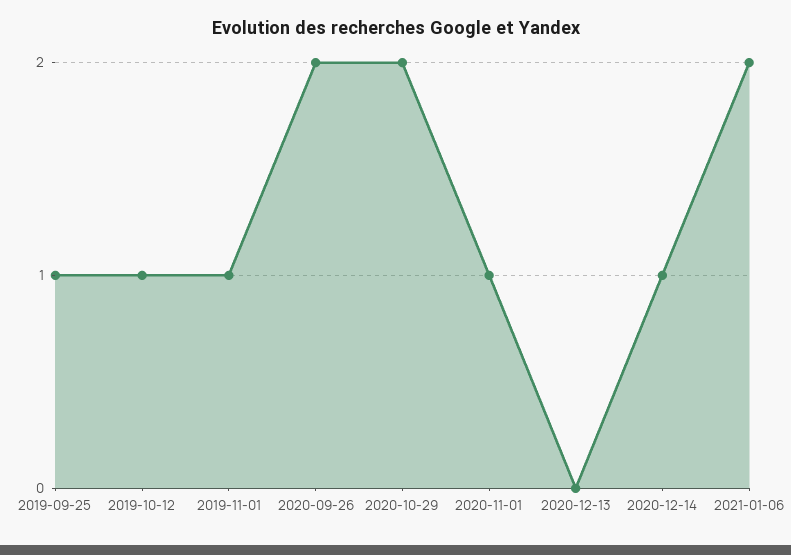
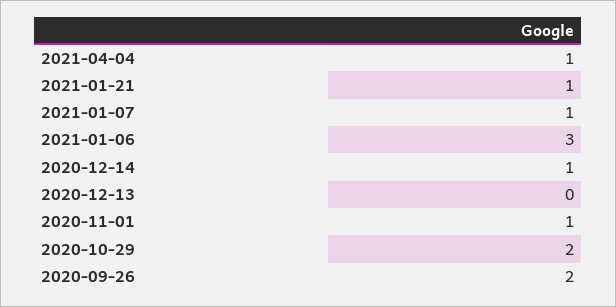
2019-09-25: 1 -> none
2019-10-12: 1 -> none
2019-11-01: 1 -> none
2021-01-06: 2 -> 3
2021-04-04: none -> 1
2021-01-21: none -> 1
2021-01-07: none -> 1

